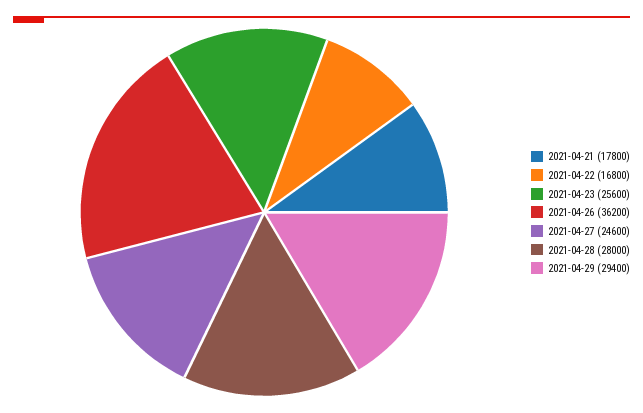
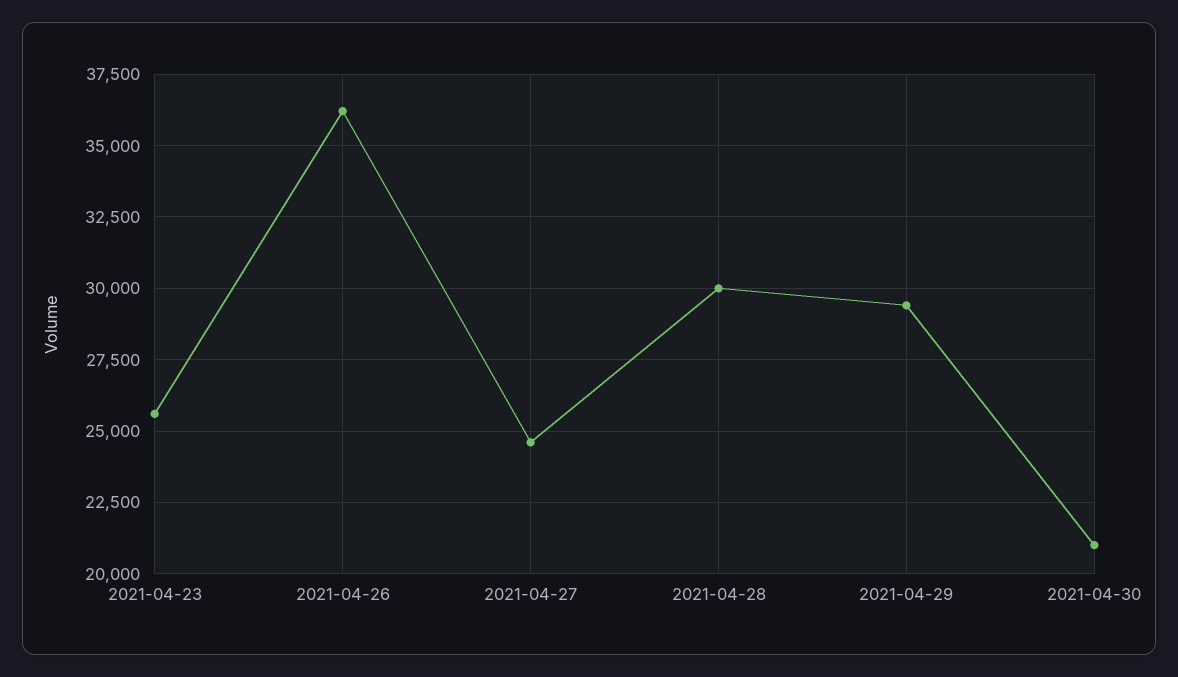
2021-04-21: 17800 -> none
2021-04-22: 16800 -> none
2021-04-28: 28000 -> 30000
2021-04-30: none -> 21000

